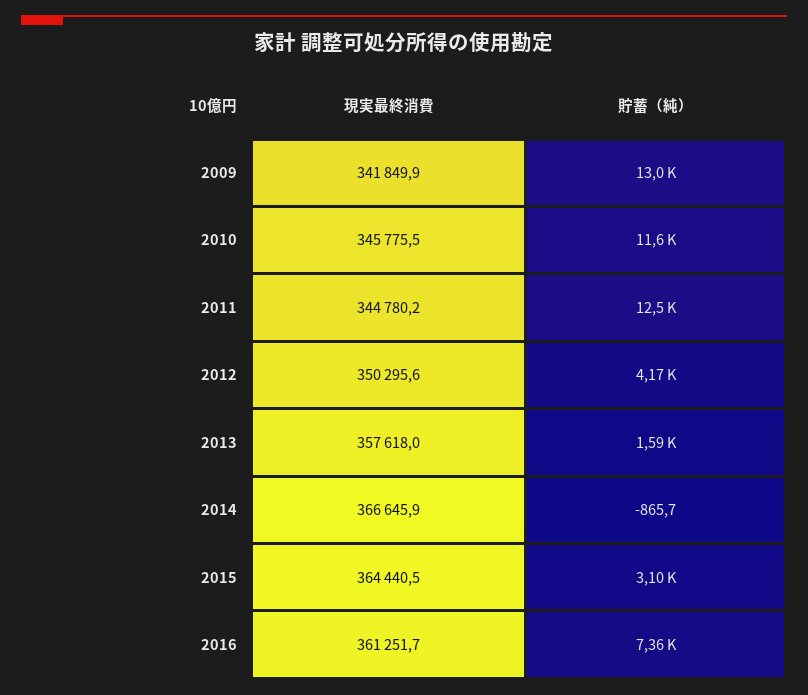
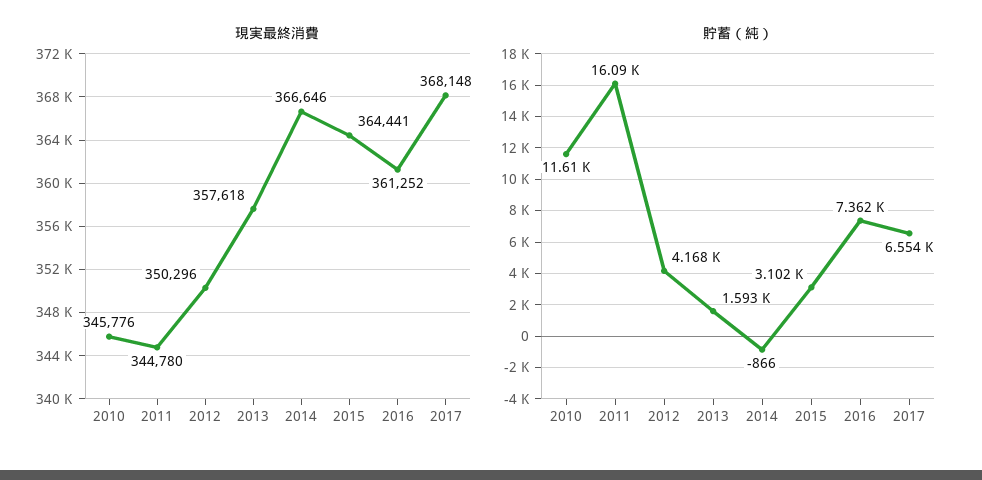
現実最終消費, 2009: 341849.9 -> none
貯蓄（純）, 2009: 13000 -> none
貯蓄（純）, 2011: 12500 -> 16090
現実最終消費, 2017: none -> 368148
貯蓄（純）, 2017: none -> 6554

